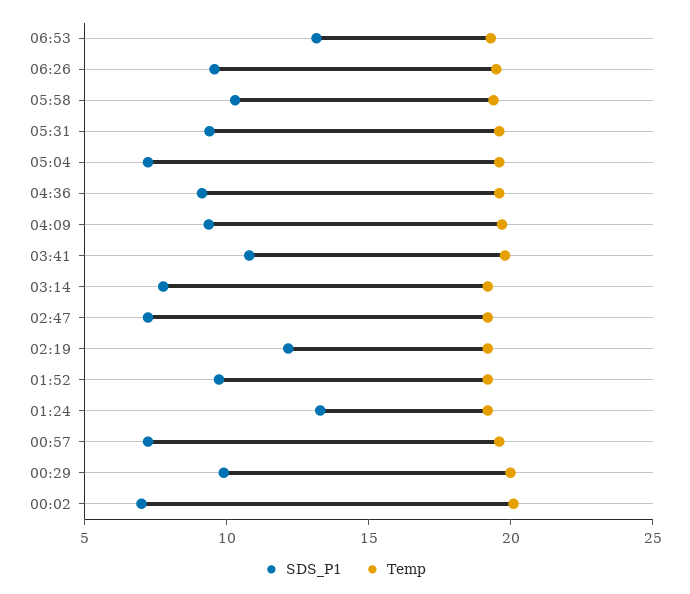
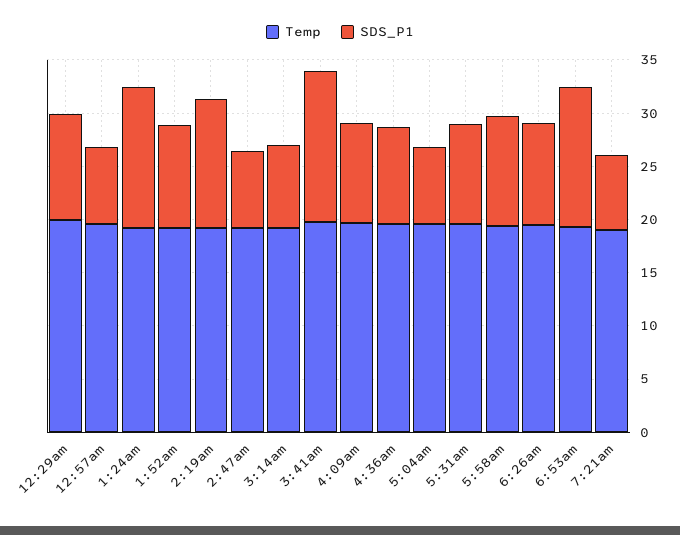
SDS_P1, 03:41: 11 -> 14
SDS_P1, 00:02: 7 -> none
Temp, 00:02: 20 -> none
Temp, 7:21am: none -> 19
SDS_P1, 7:21am: none -> 7

